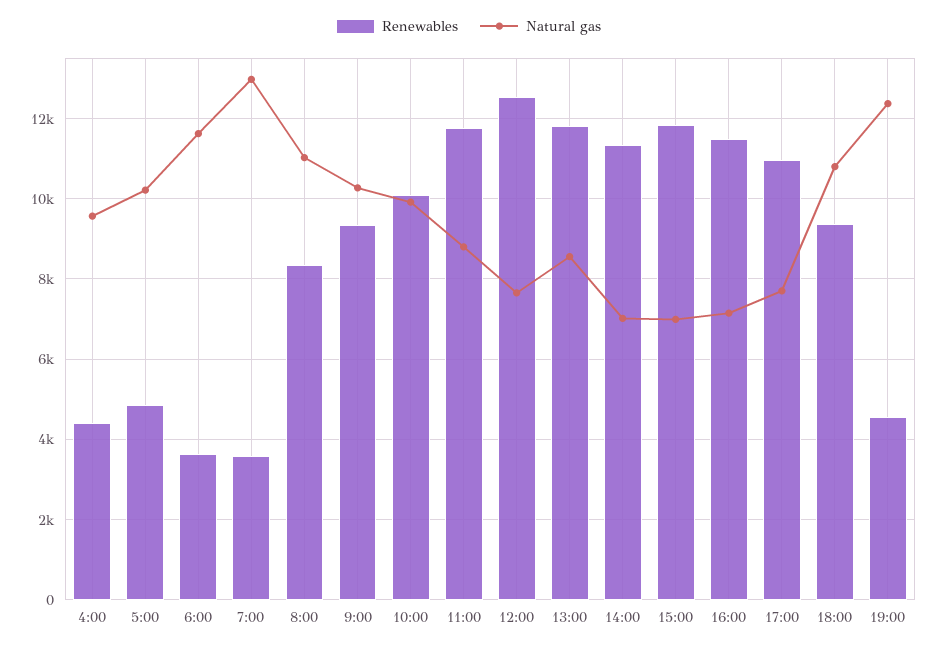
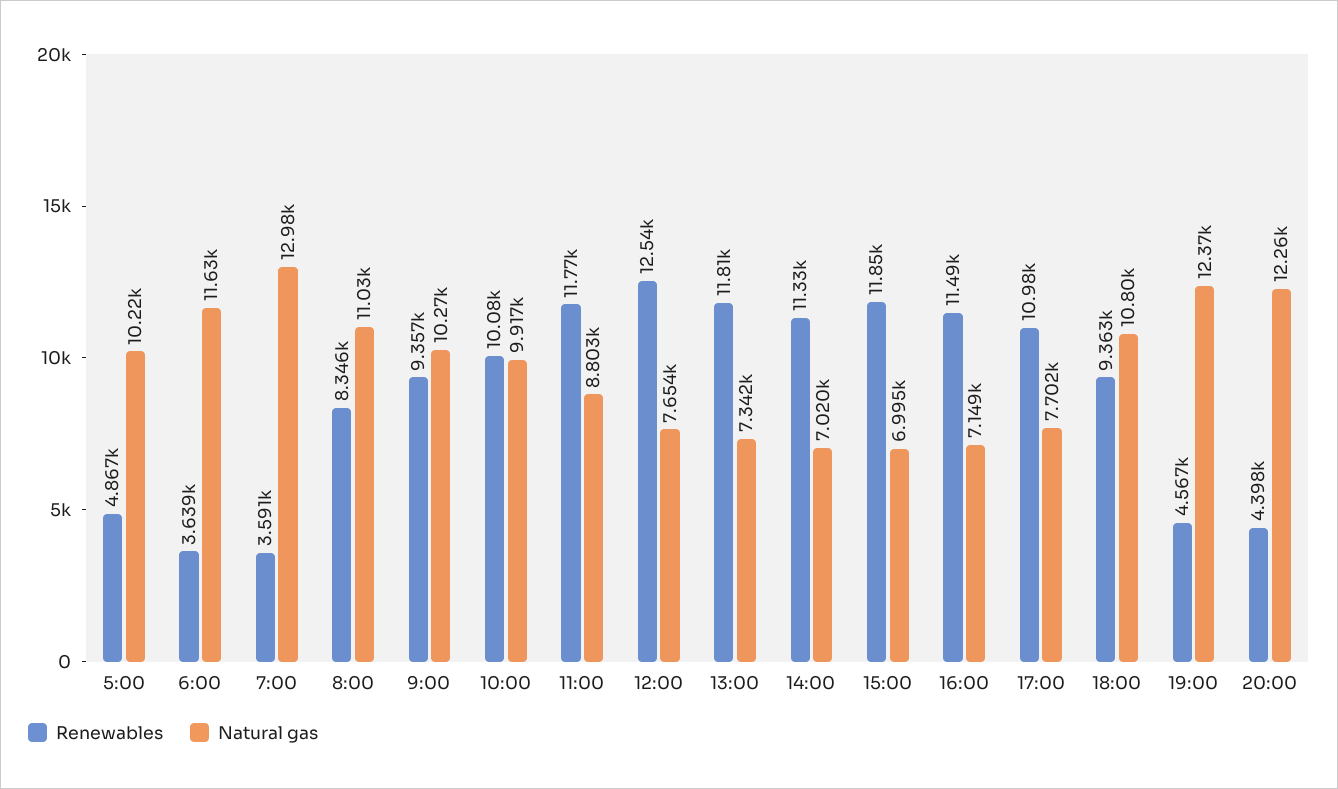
Renewables, 4:00: 4400 -> none
Natural gas, 4:00: 9600 -> none
Natural gas, 13:00: 8600 -> 7342
Renewables, 20:00: none -> 4398
Natural gas, 20:00: none -> 12260

